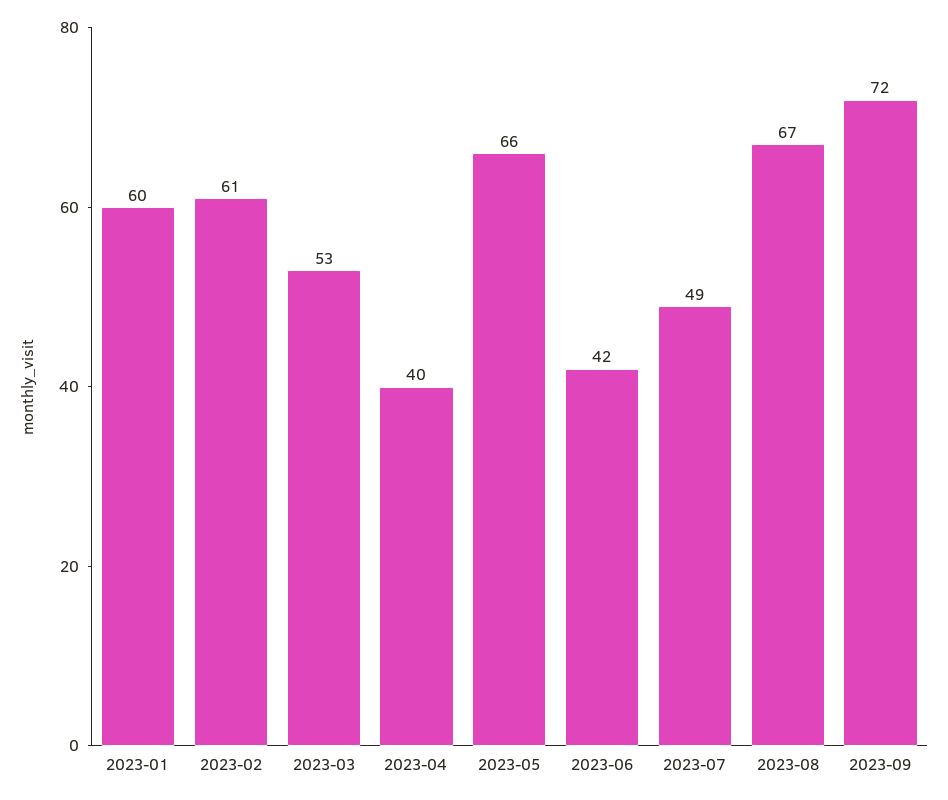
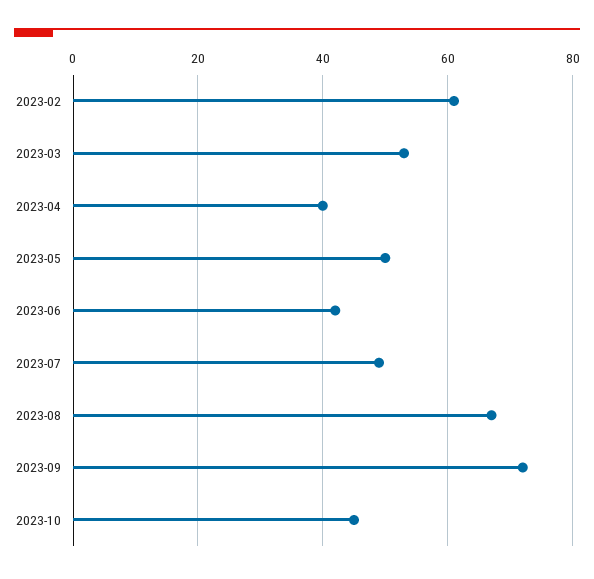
2023-01: 60 -> none
2023-05: 66 -> 50
2023-10: none -> 45

